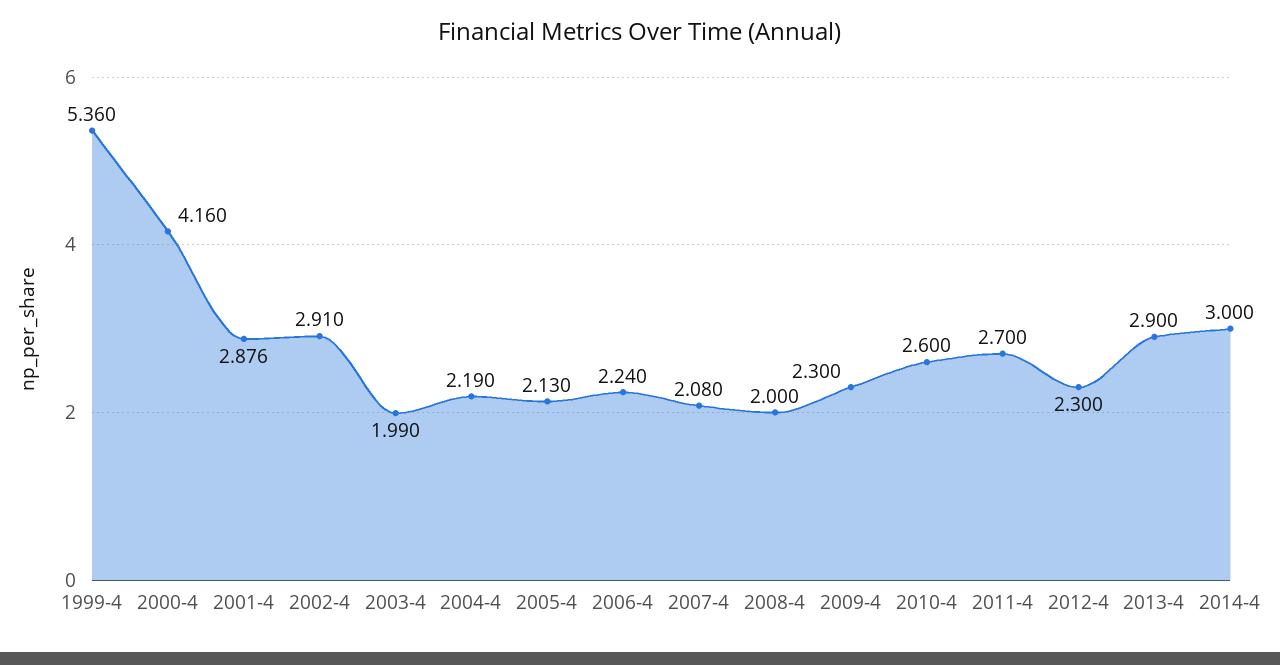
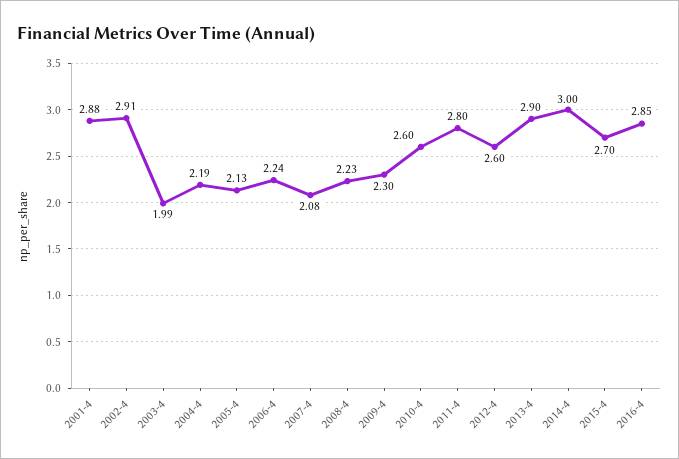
1999-4: 5.36 -> none
2000-4: 4.16 -> none
2008-4: 2 -> 2.23
2011-4: 2.7 -> 2.8
2012-4: 2.3 -> 2.6
2015-4: none -> 2.7
2016-4: none -> 2.85

